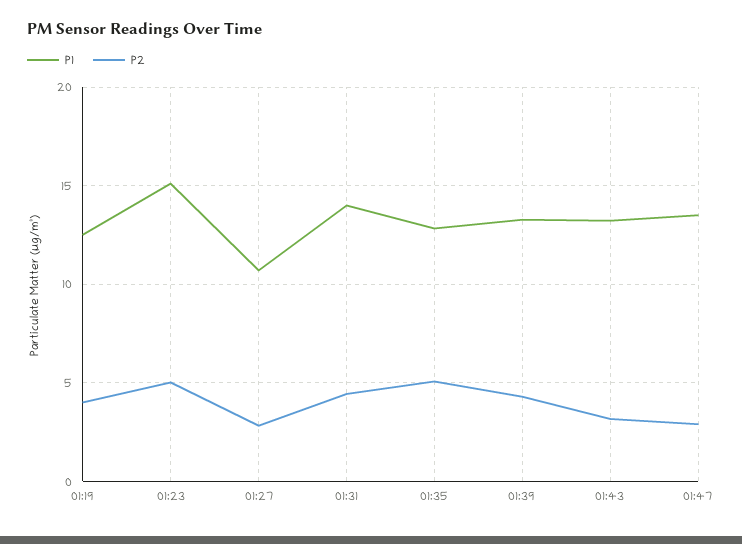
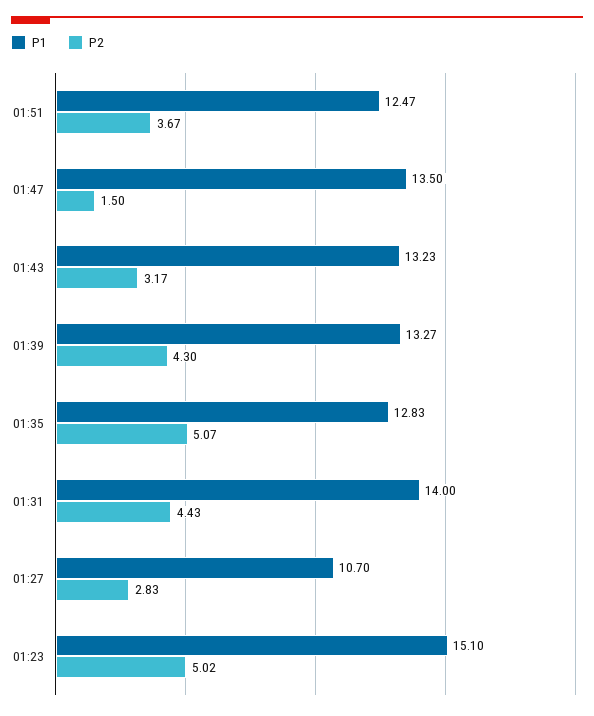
P1, 01:19: 12.5 -> none
P2, 01:19: 4 -> none
P2, 01:47: 3 -> 1.5
P1, 01:51: none -> 12.47
P2, 01:51: none -> 3.67

